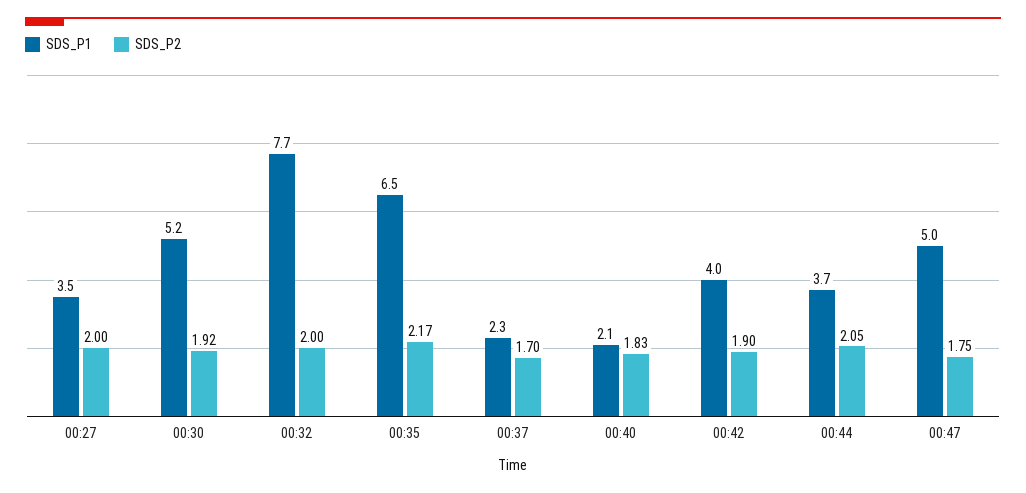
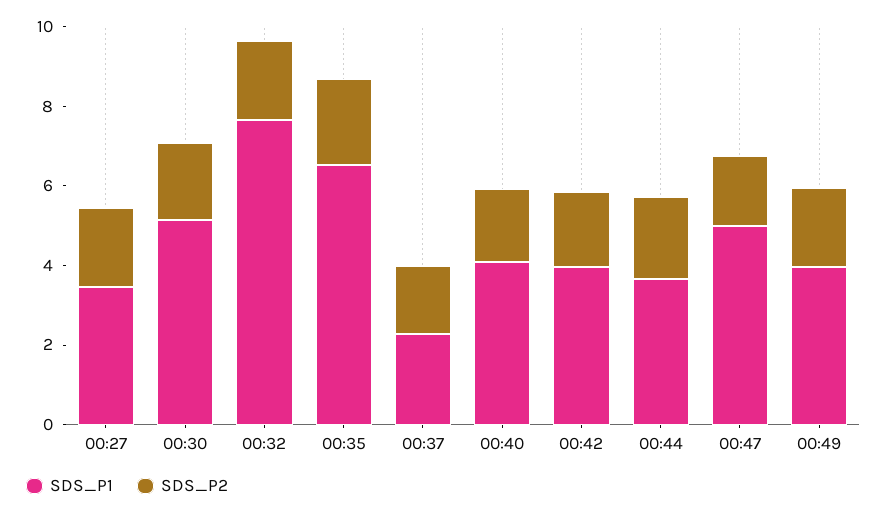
SDS_P1, 00:40: 2.1 -> 4
SDS_P1, 00:49: none -> 4
SDS_P2, 00:49: none -> 2

